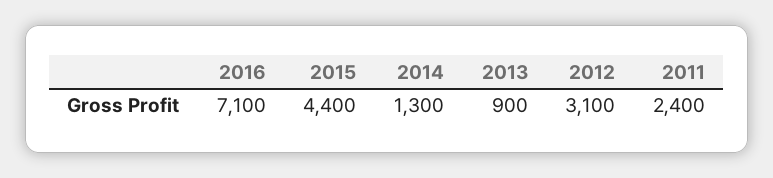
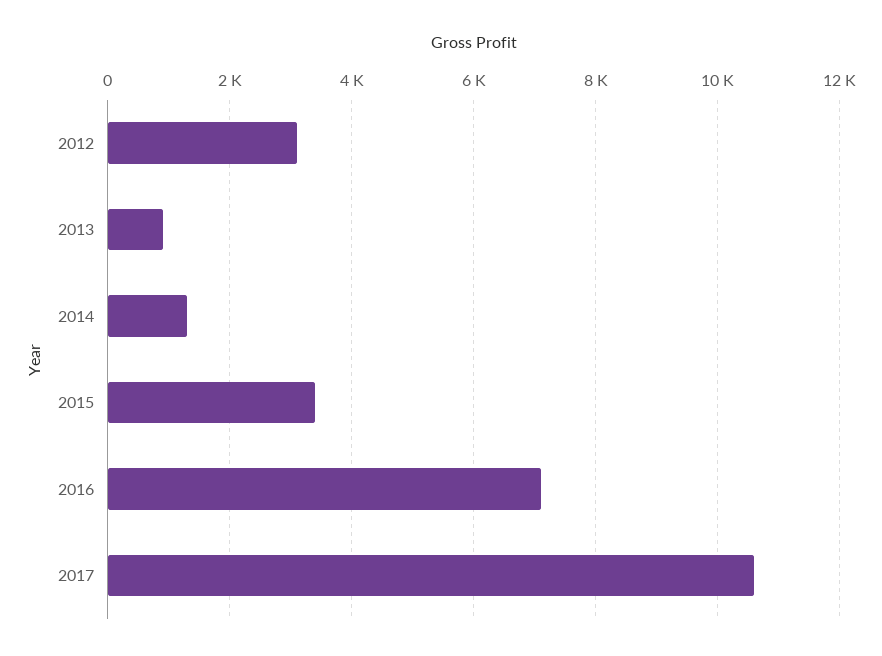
2015: 4400 -> 3400
2011: 2400 -> none
2017: none -> 10600

